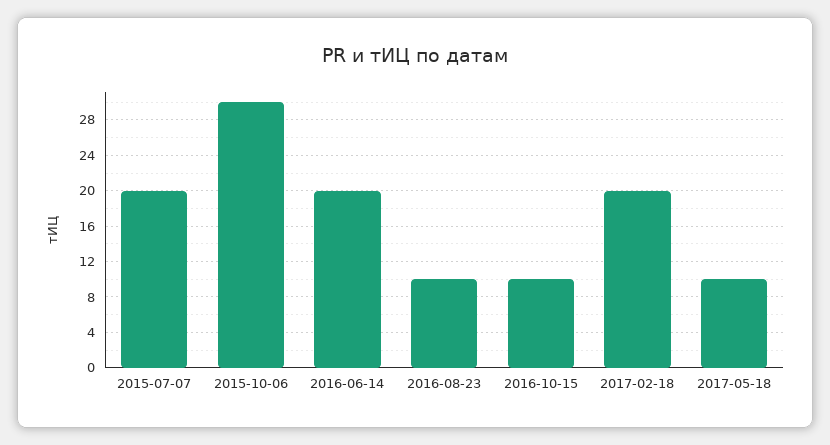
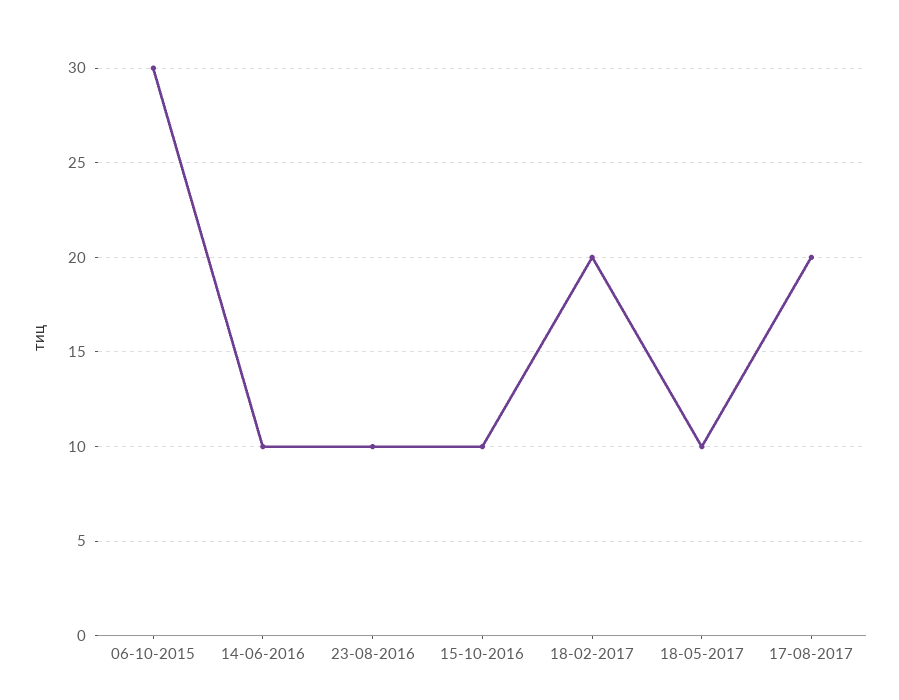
2015-07-07: 20 -> none
2016-06-14: 20 -> 10
17-08-2017: none -> 20

